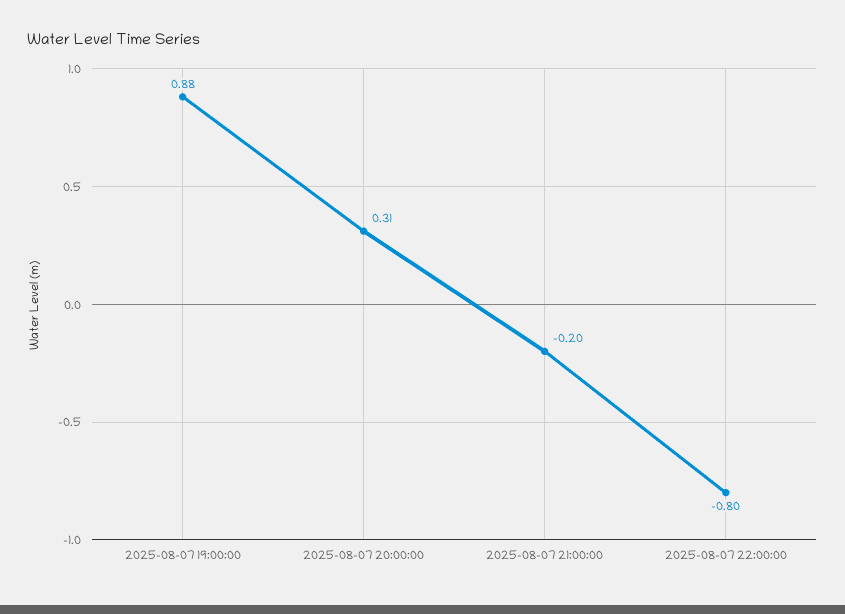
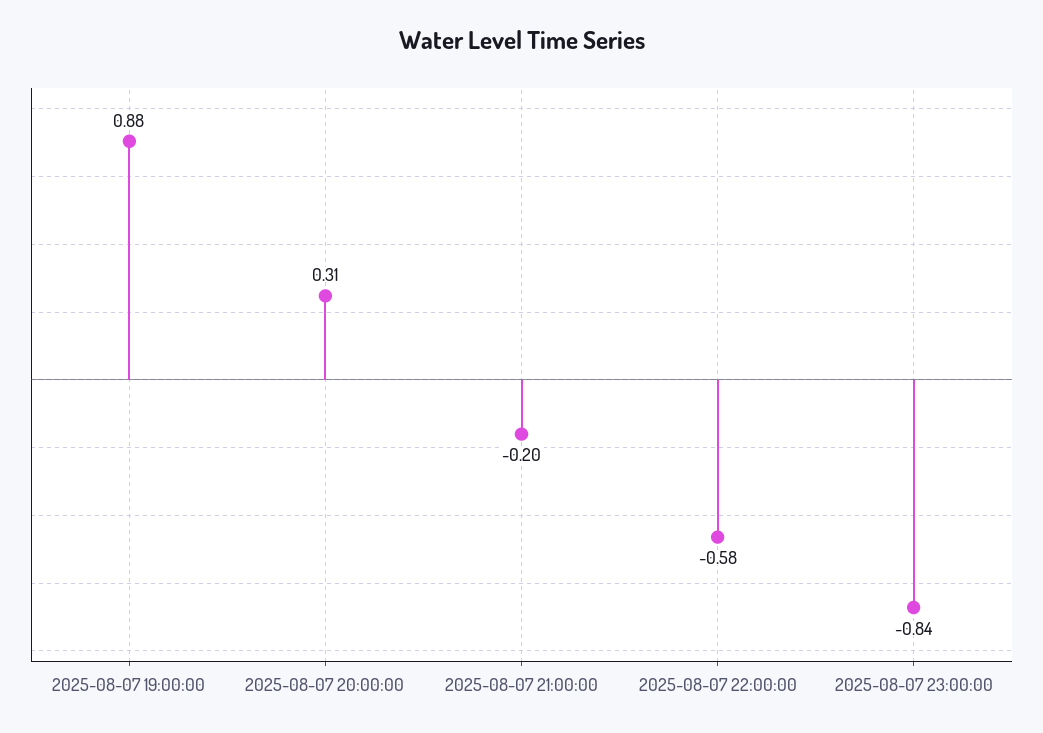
2025-08-07 22:00:00: -0.8 -> -0.58
2025-08-07 23:00:00: none -> -0.84

